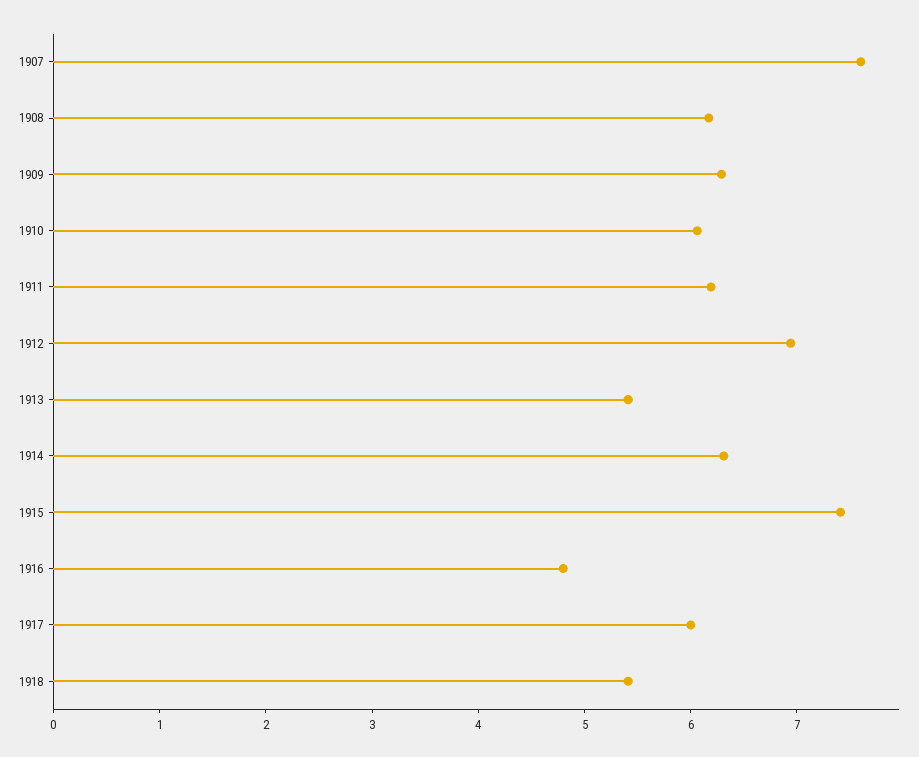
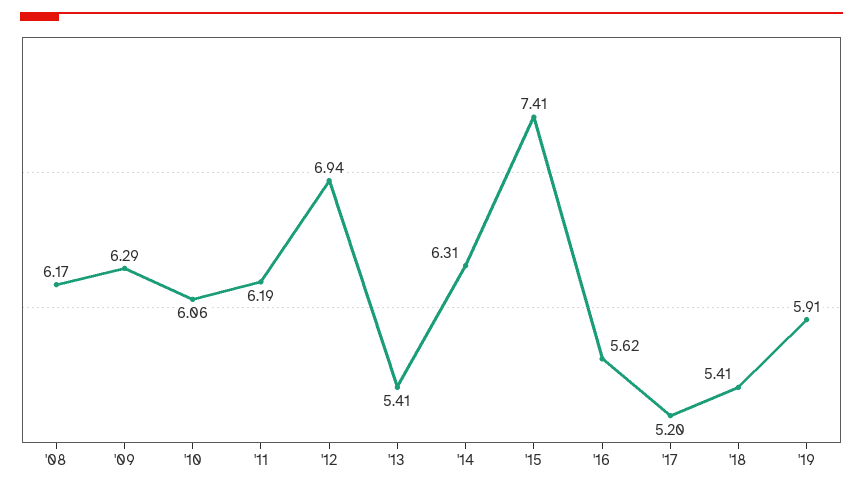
1907: 7.6 -> none
1916: 4.8 -> 5.62
1917: 6 -> 5.2
'19: none -> 5.91

